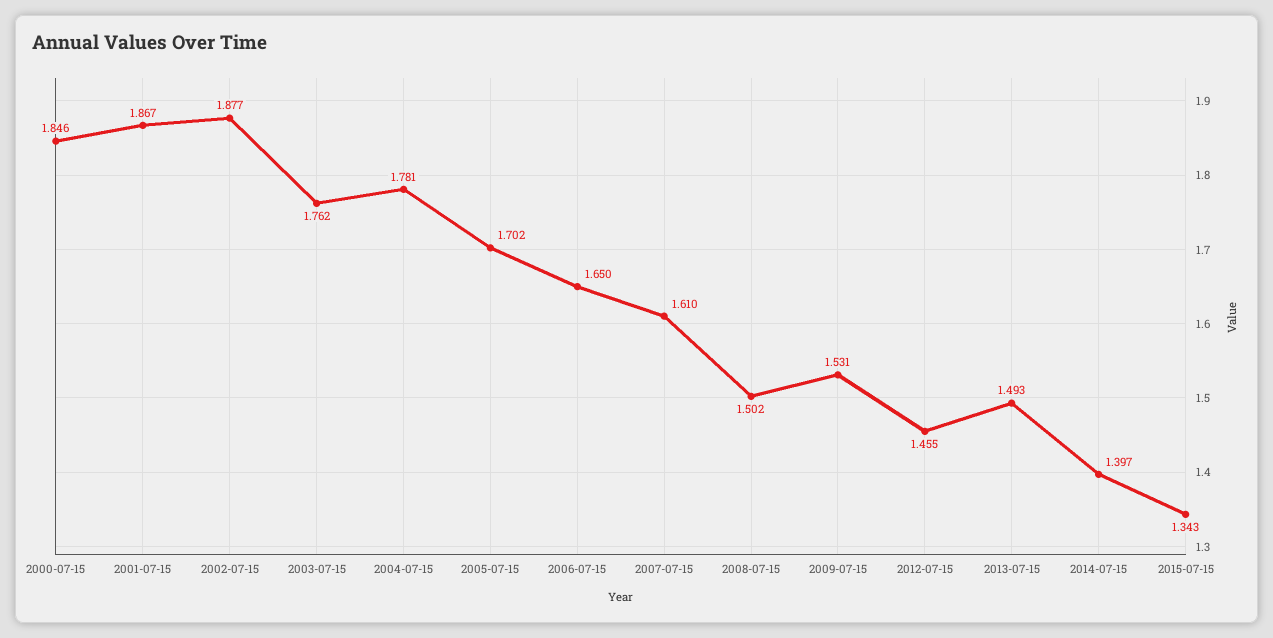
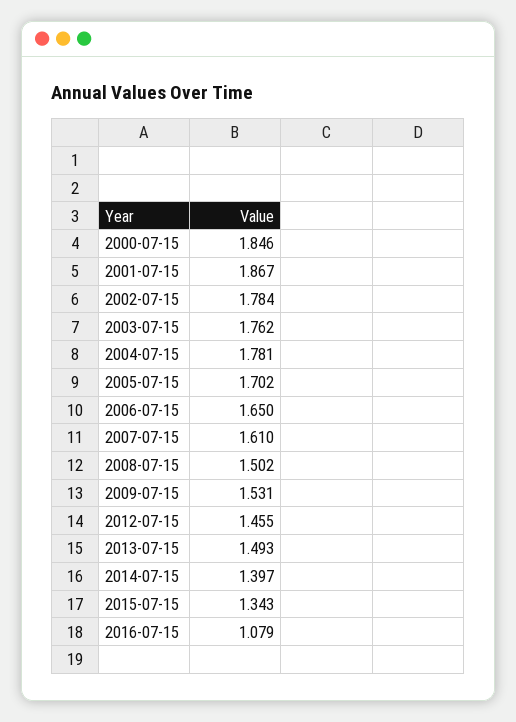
2002-07-15: 1.877 -> 1.784
2016-07-15: none -> 1.079

